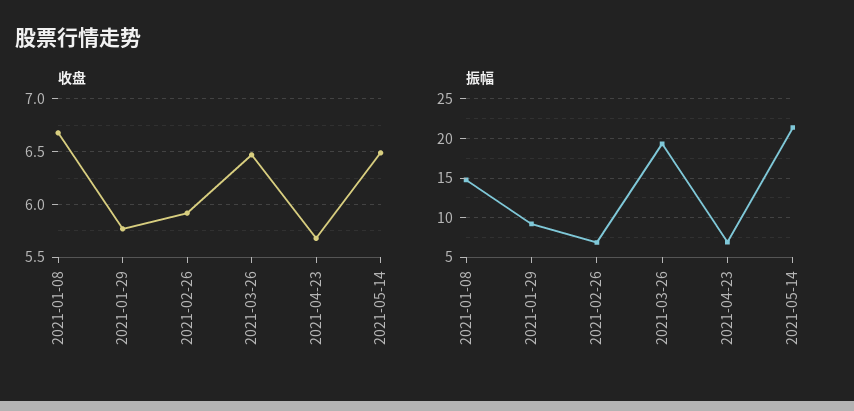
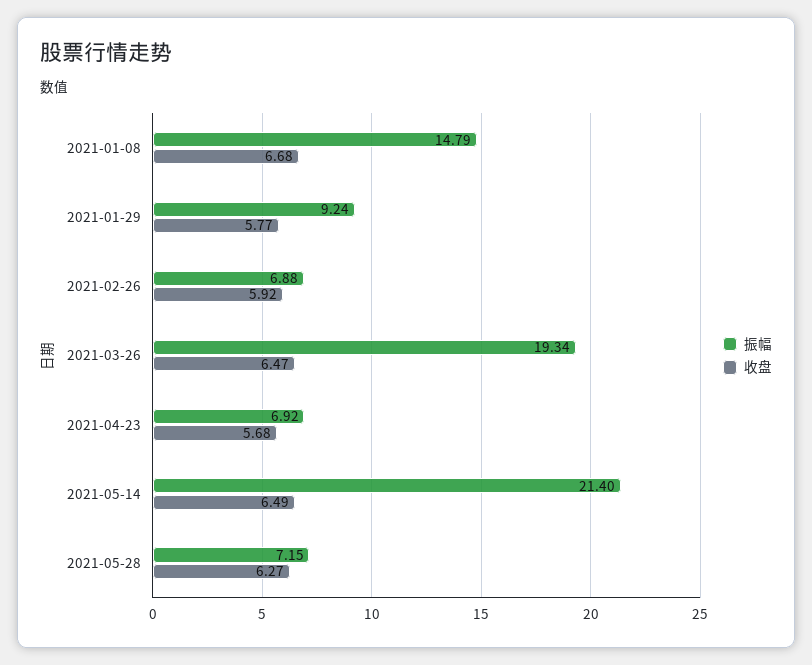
振幅, 2021-05-28: none -> 7.15
收盘, 2021-05-28: none -> 6.27

